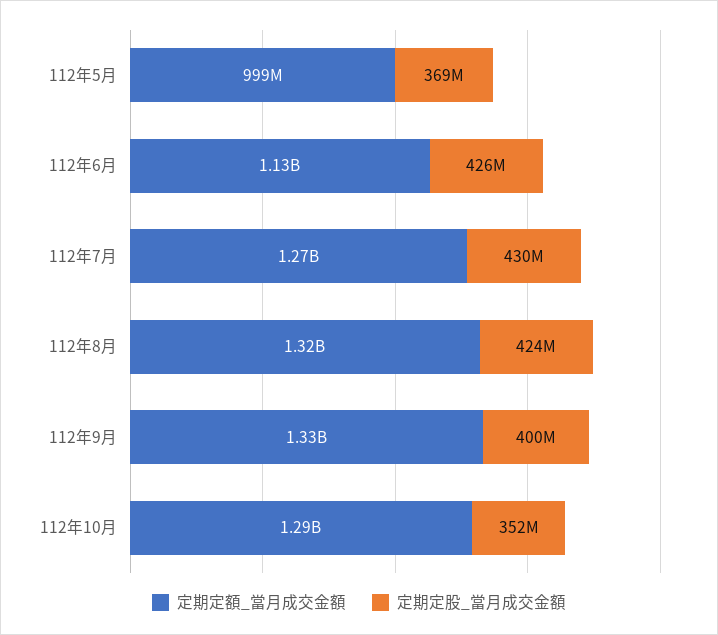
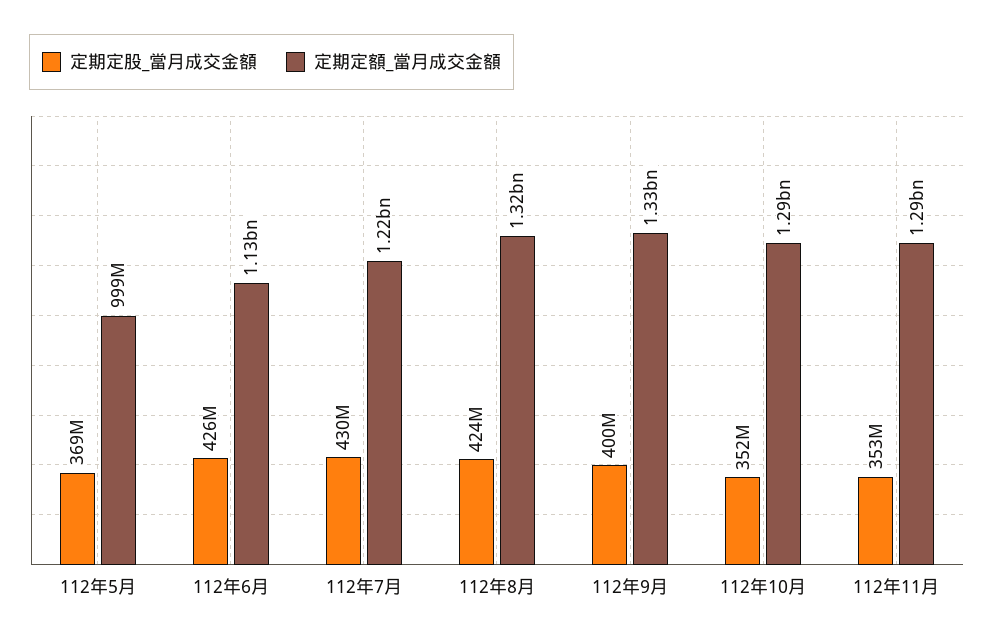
定期定額_當月成交金額, 112年7月: 1270000000 -> 1220000000
定期定股_當月成交金額, 112年11月: none -> 353000000
定期定額_當月成交金額, 112年11月: none -> 1290000000

